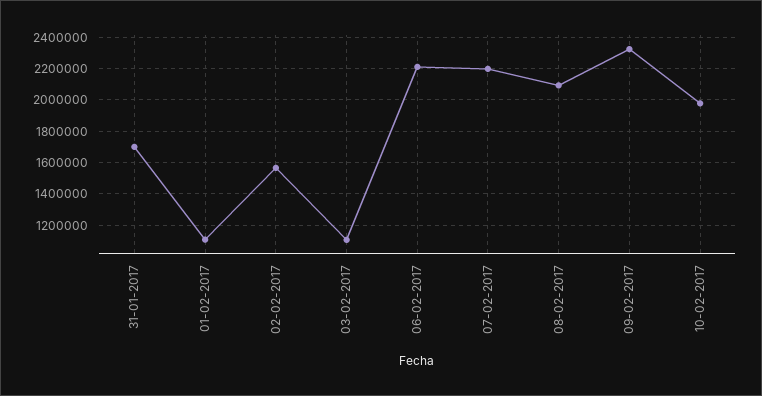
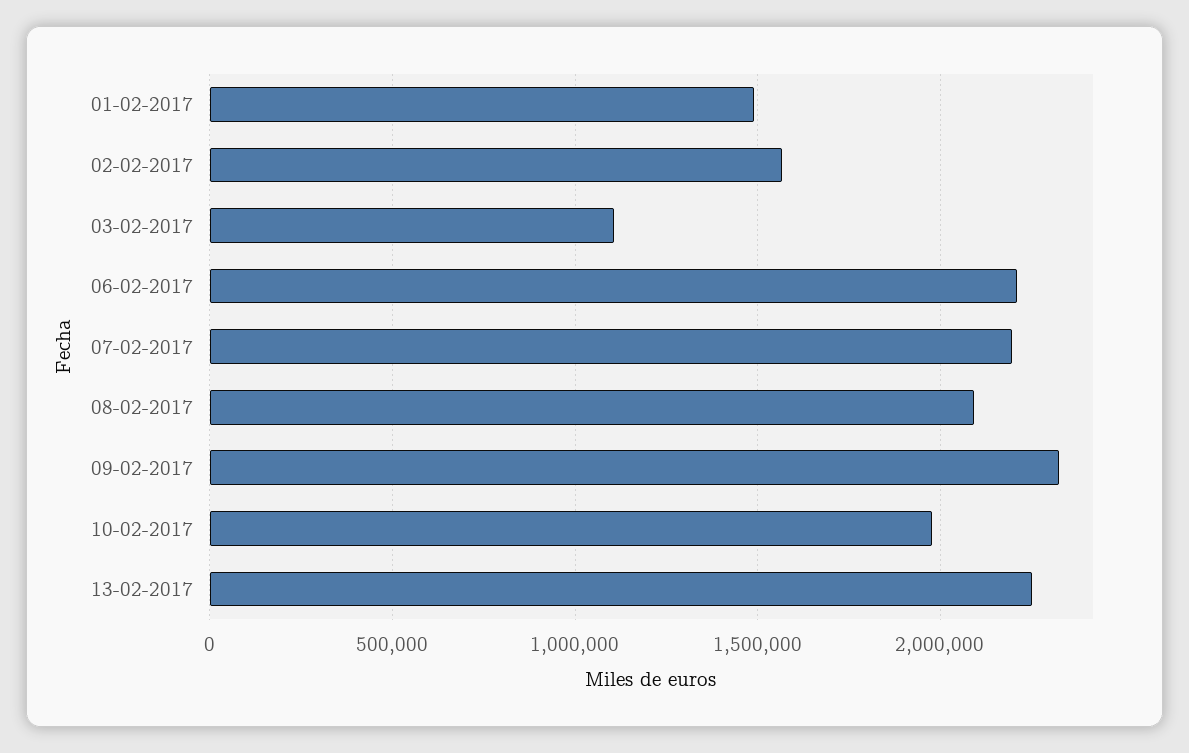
31-01-2017: 1700000 -> none
01-02-2017: 1100000 -> 1500000
13-02-2017: none -> 2250000

